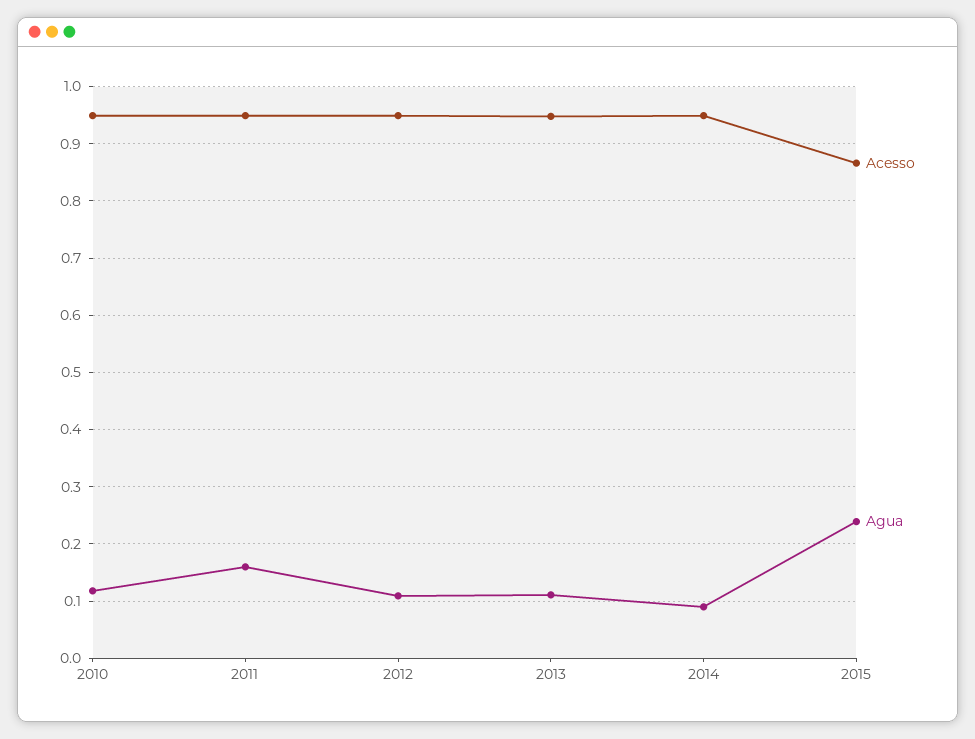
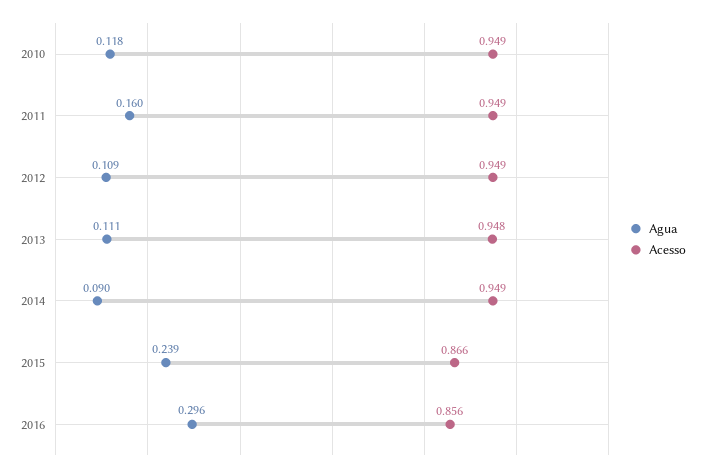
Agua, 2016: none -> 0.296
Acesso, 2016: none -> 0.856

